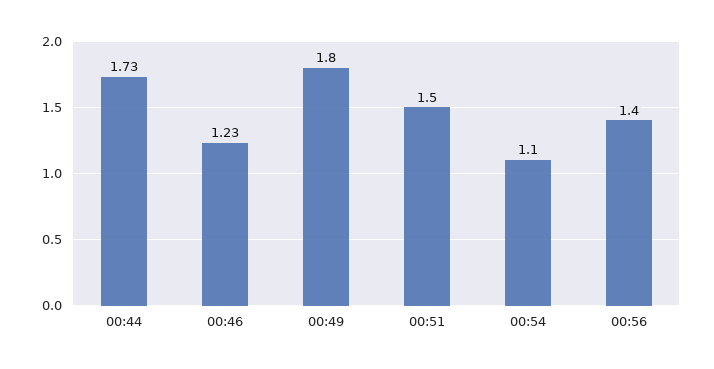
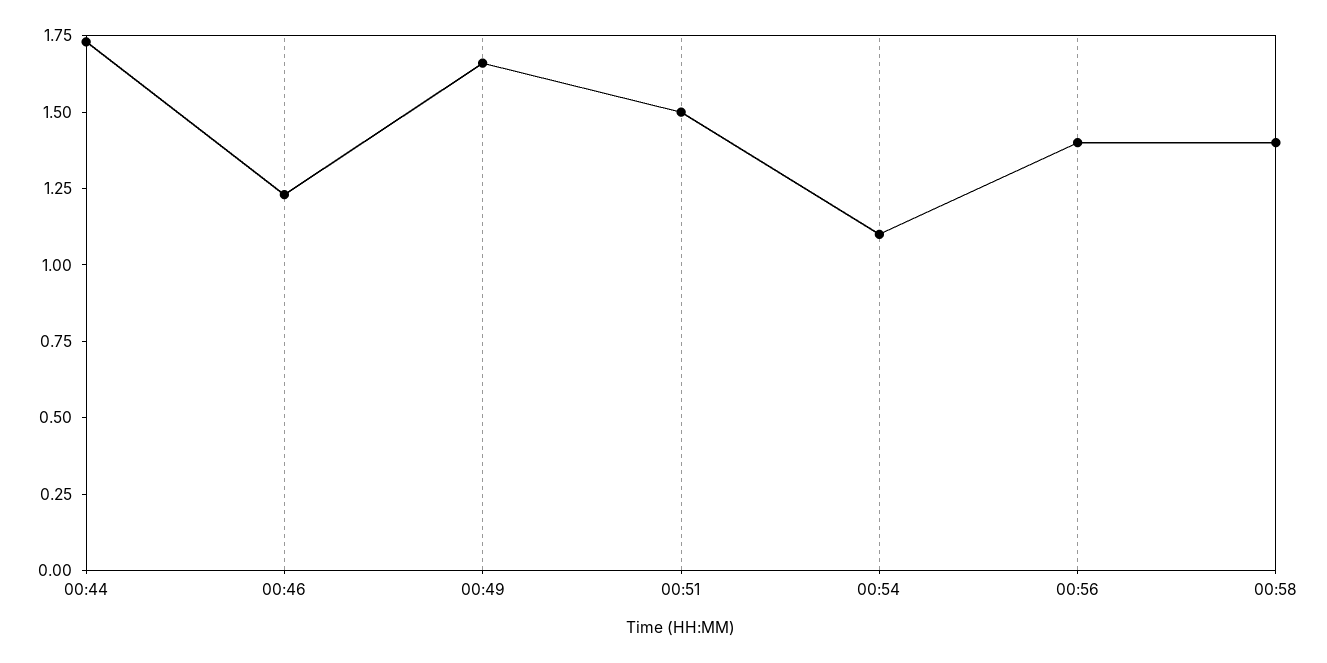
00:49: 1.8 -> 1.65
00:58: none -> 1.4

